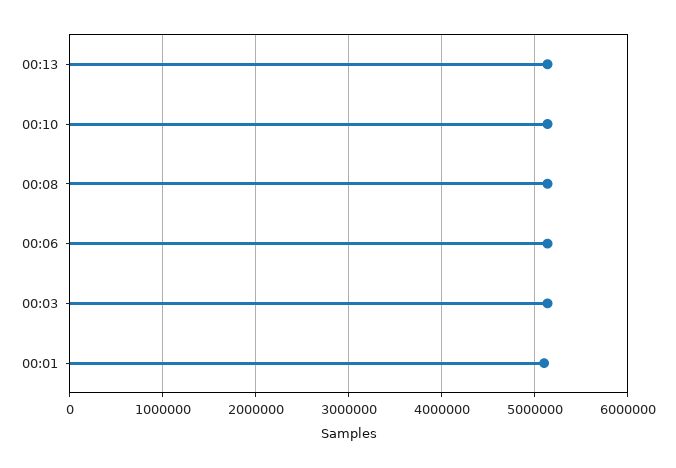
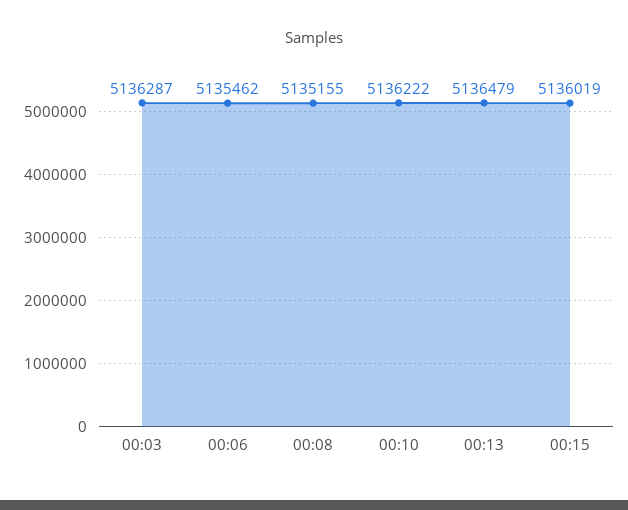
00:01: 5100000 -> none
00:15: none -> 5136019

